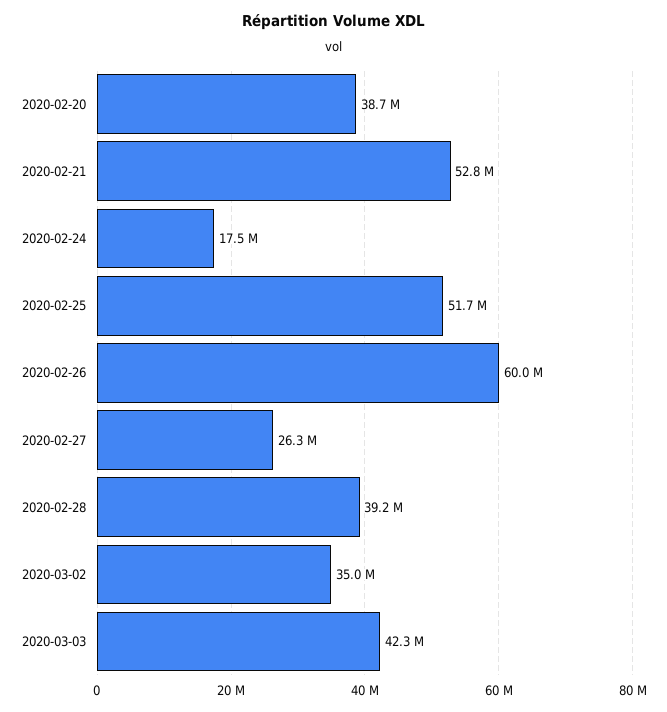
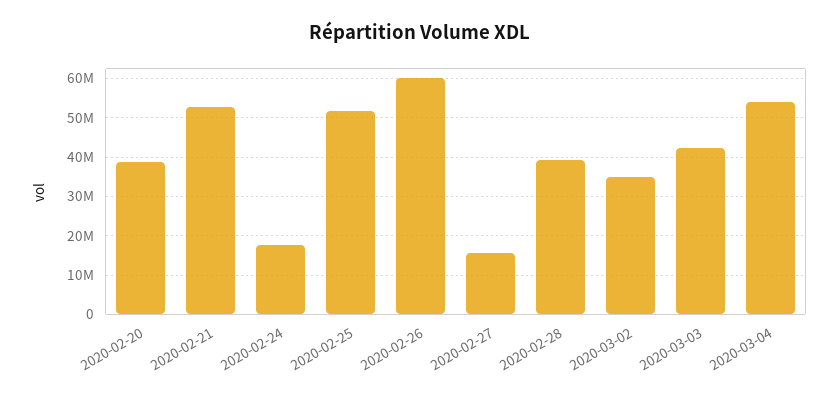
2020-02-27: 26300000 -> 16000000
2020-03-04: none -> 54000000

